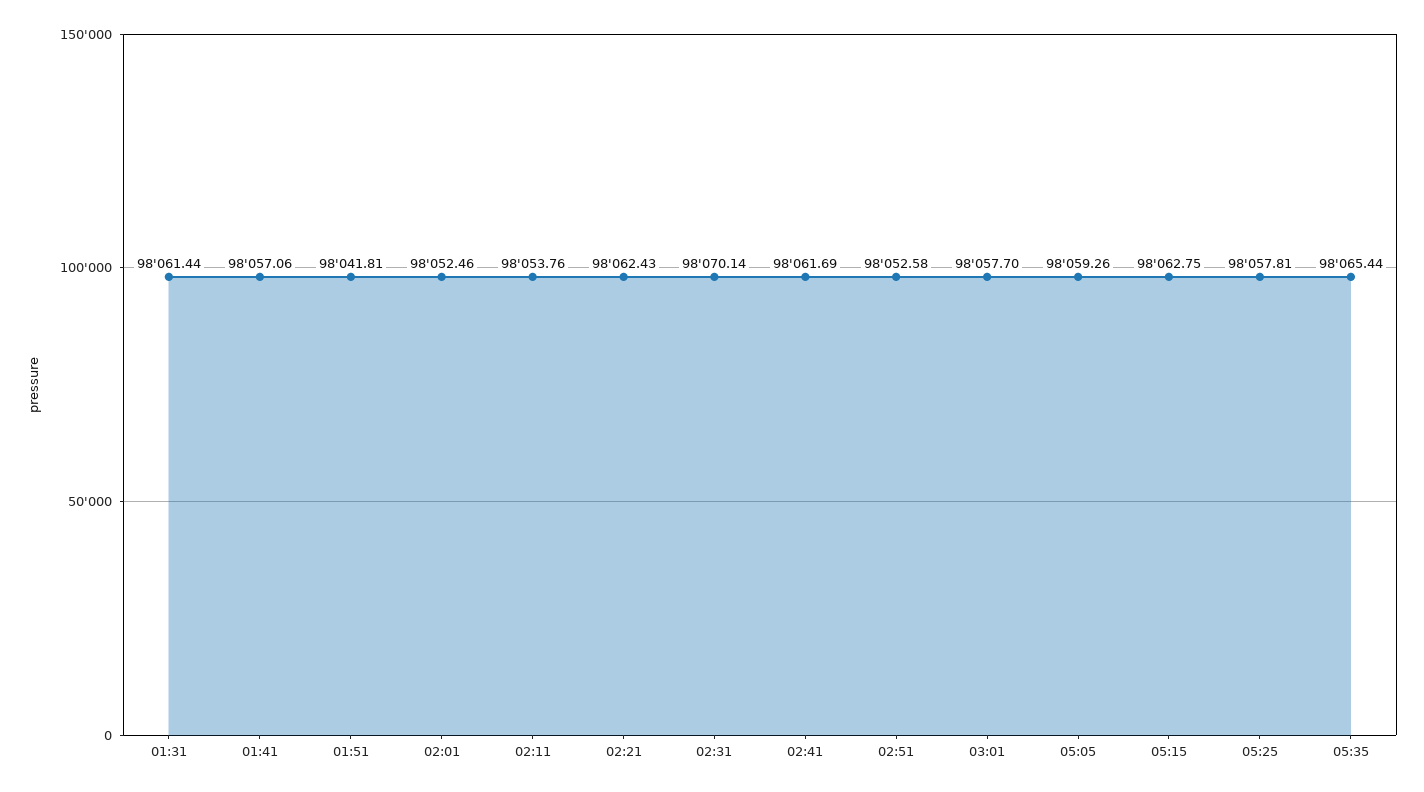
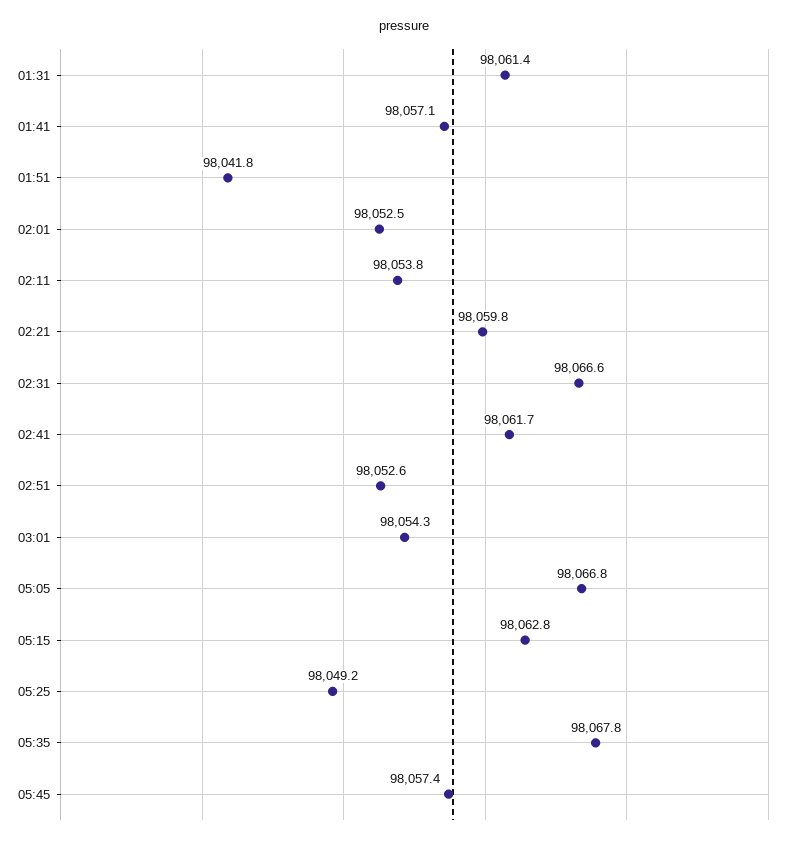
02:21: 98062.43 -> 98059.8
02:31: 98070.14 -> 98066.6
03:01: 98057.7 -> 98054.3
05:05: 98059.26 -> 98066.8
05:25: 98057.81 -> 98049.2
05:35: 98065.44 -> 98067.8
05:45: none -> 98057.4

